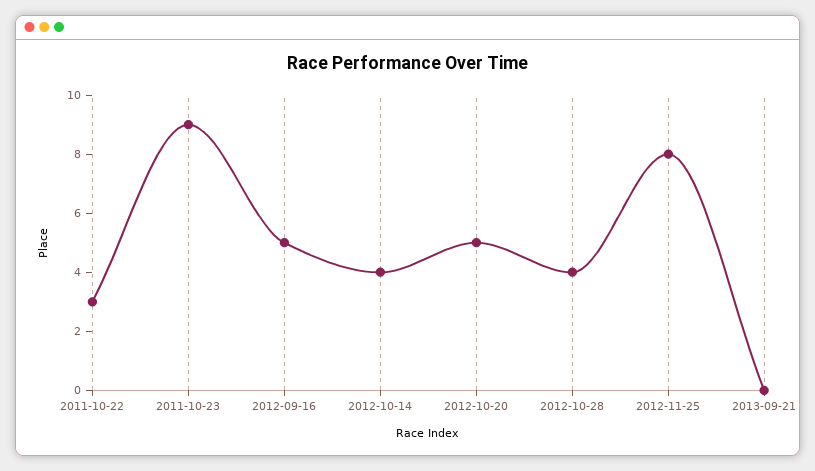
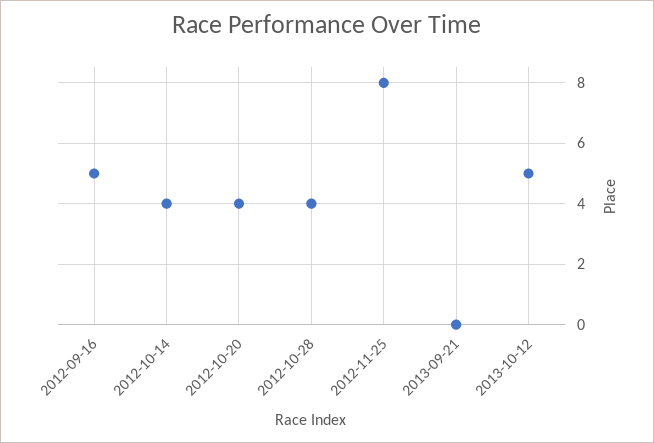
2011-10-22: 3 -> none
2011-10-23: 9 -> none
2012-10-20: 5 -> 4
2013-10-12: none -> 5

